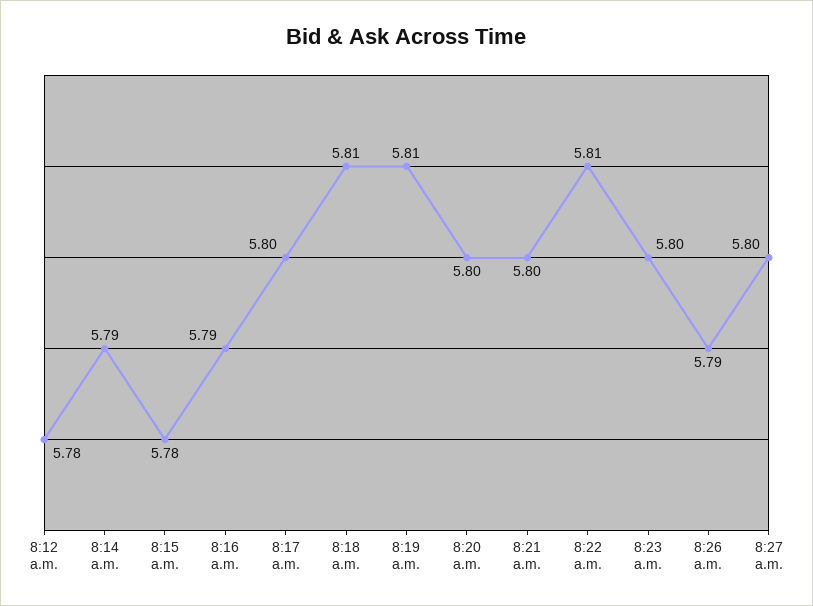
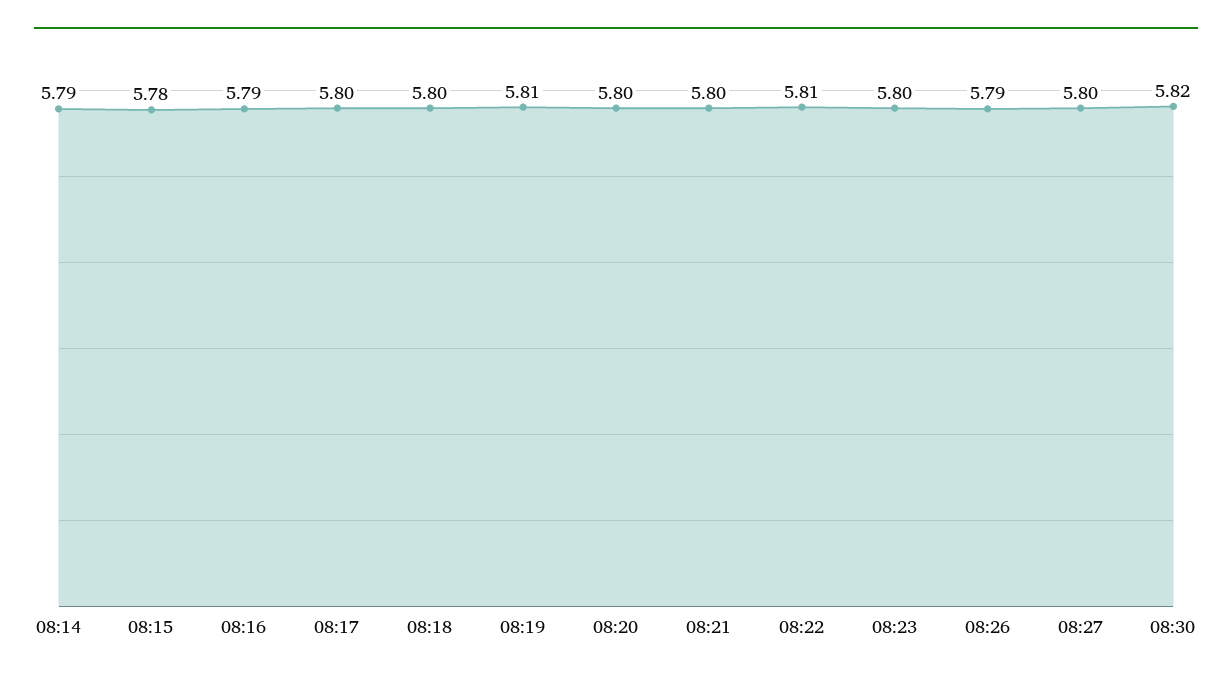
8:12 a.m.: 5.78 -> none
8:18 a.m.: 5.81 -> 5.8
08:30: none -> 5.82

